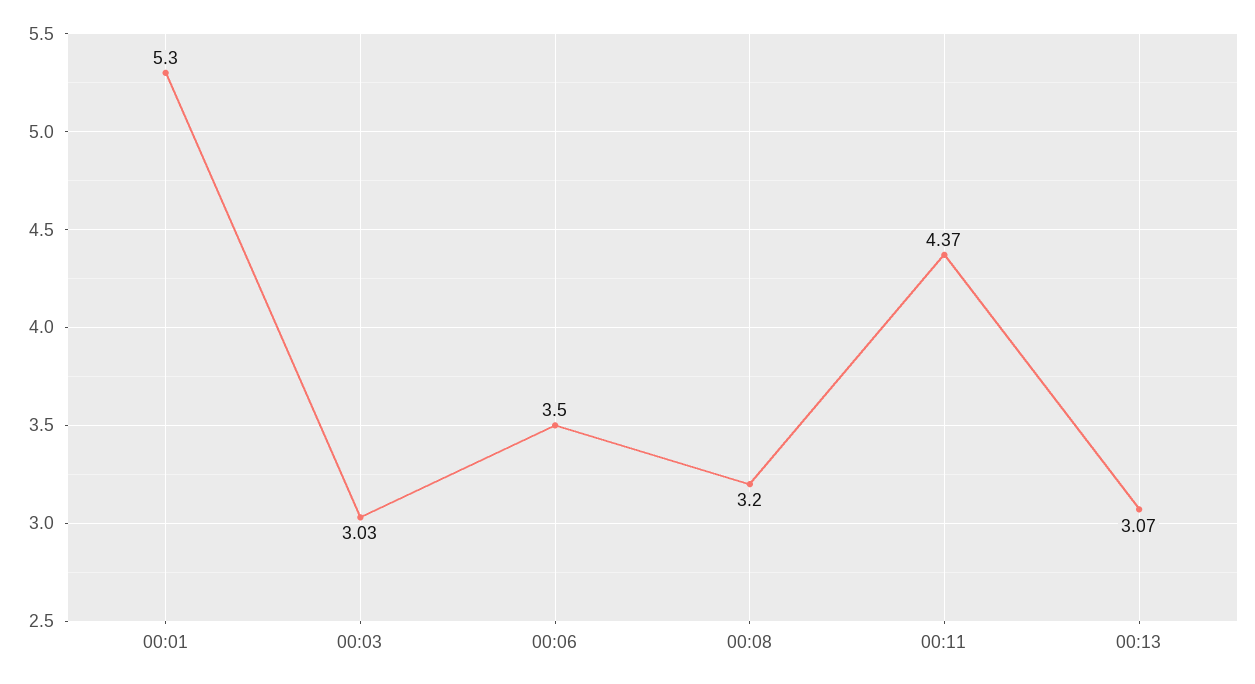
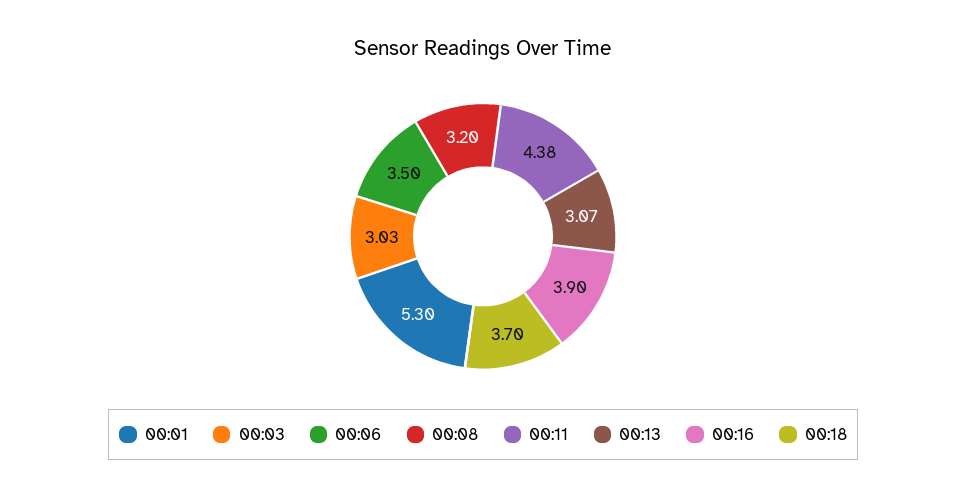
00:11: 4.37 -> 4.38
00:16: none -> 3.9
00:18: none -> 3.7

